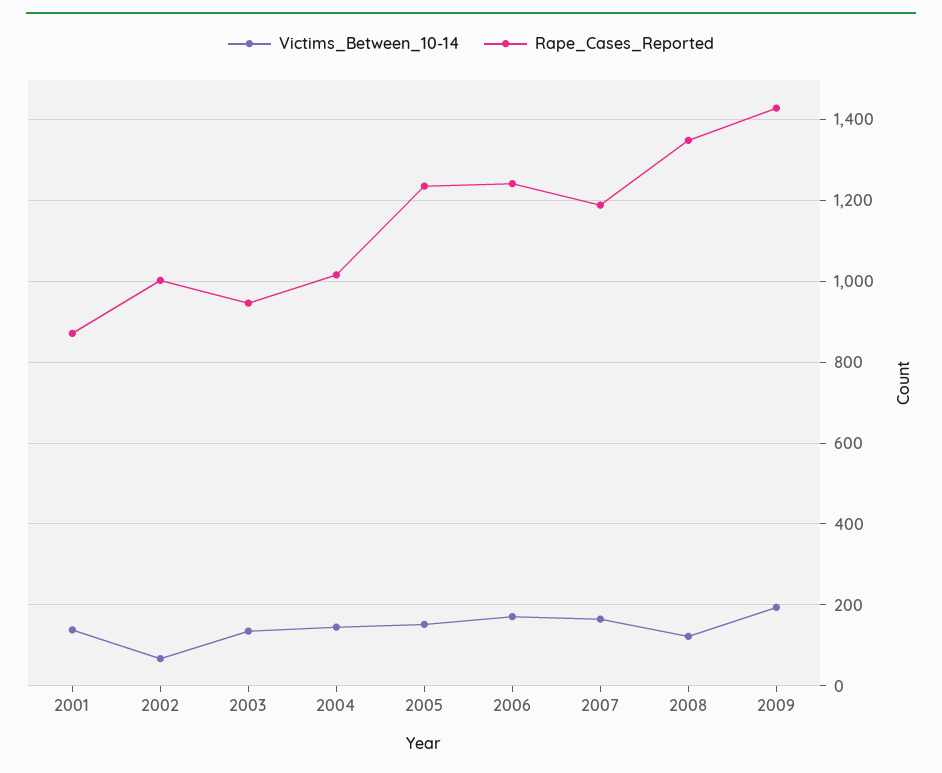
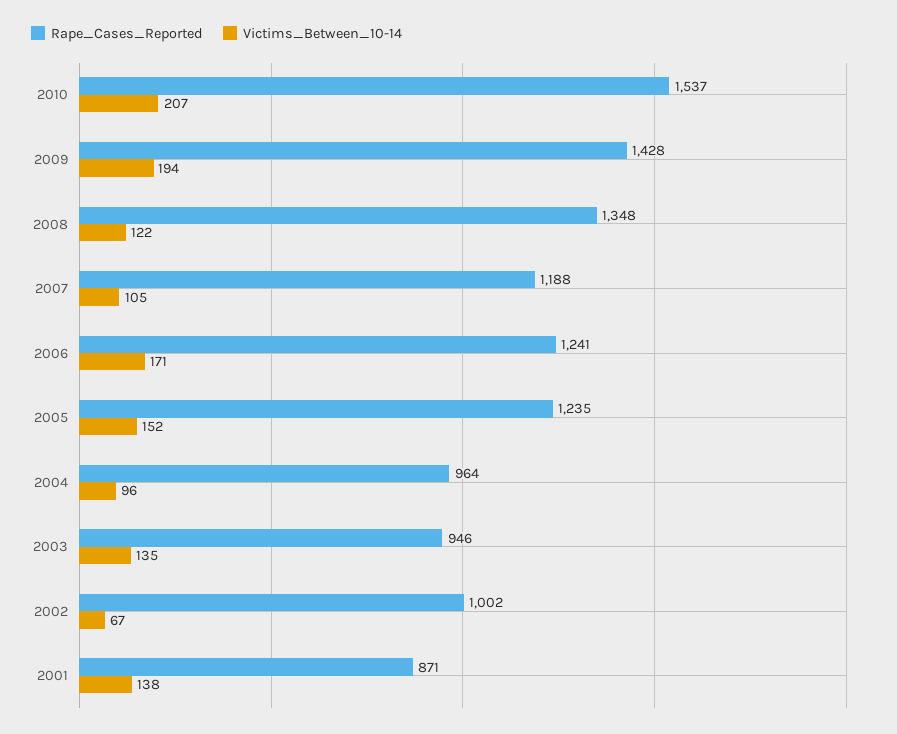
Victims_Between_10-14, 2004: 140 -> 96
Rape_Cases_Reported, 2004: 1020 -> 964
Victims_Between_10-14, 2007: 160 -> 105
Rape_Cases_Reported, 2010: none -> 1537
Victims_Between_10-14, 2010: none -> 207

